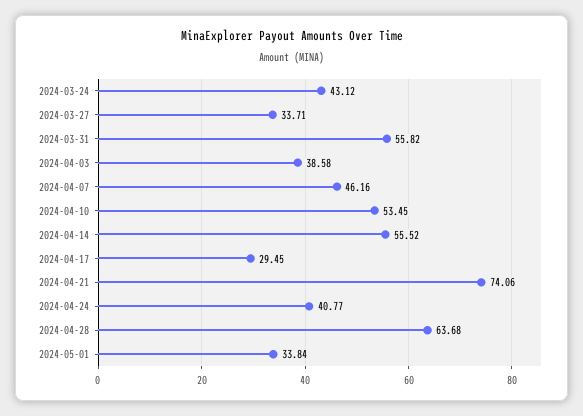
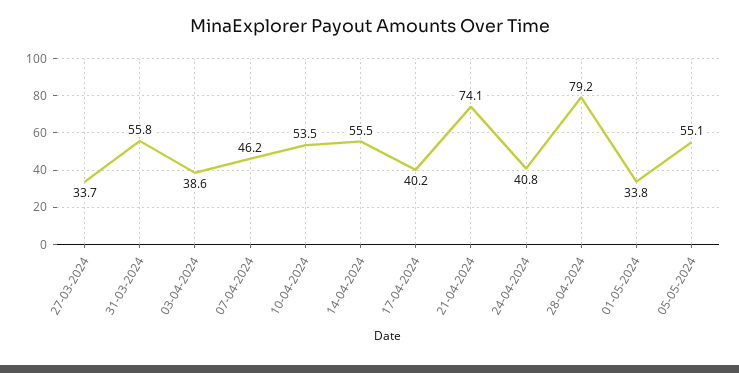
2024-03-24: 43.12 -> none
2024-04-17: 29.45 -> 40.2
2024-04-28: 63.68 -> 79.2
05-05-2024: none -> 55.1

